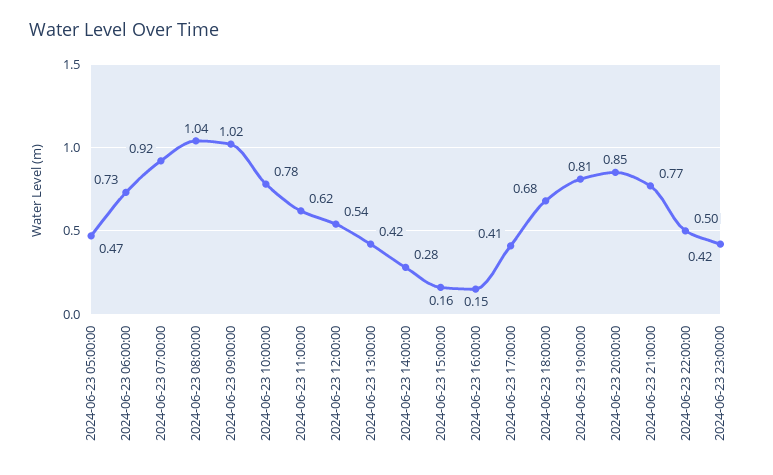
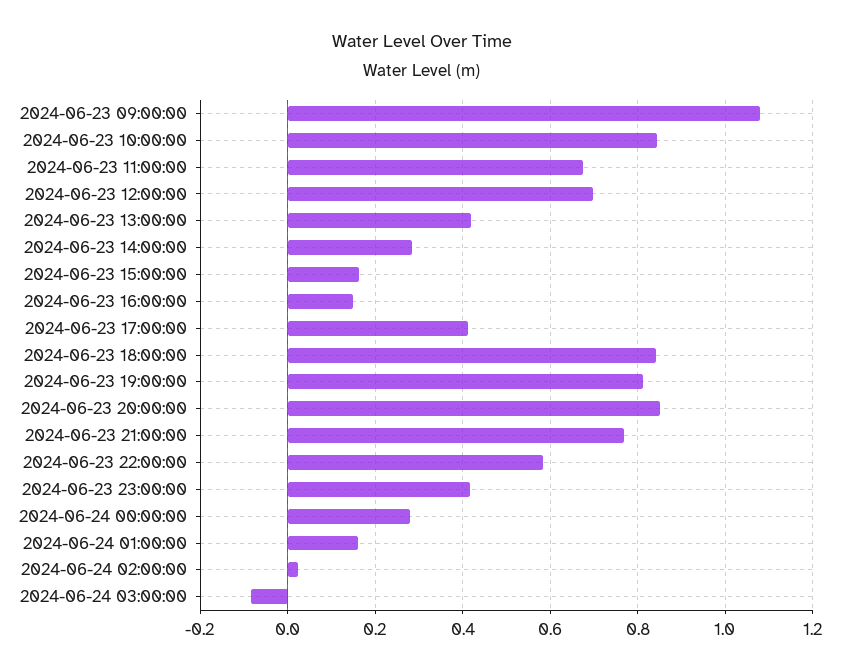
2024-06-23 05:00:00: 0.47 -> none
2024-06-23 06:00:00: 0.73 -> none
2024-06-23 07:00:00: 0.92 -> none
2024-06-23 08:00:00: 1.04 -> none
2024-06-23 09:00:00: 1.02 -> 1.08
2024-06-23 10:00:00: 0.78 -> 0.84
2024-06-23 11:00:00: 0.62 -> 0.68
2024-06-23 12:00:00: 0.54 -> 0.7
2024-06-23 18:00:00: 0.68 -> 0.84
2024-06-23 22:00:00: 0.5 -> 0.58
2024-06-24 00:00:00: none -> 0.28
2024-06-24 01:00:00: none -> 0.16
2024-06-24 02:00:00: none -> 0.02
2024-06-24 03:00:00: none -> -0.08

